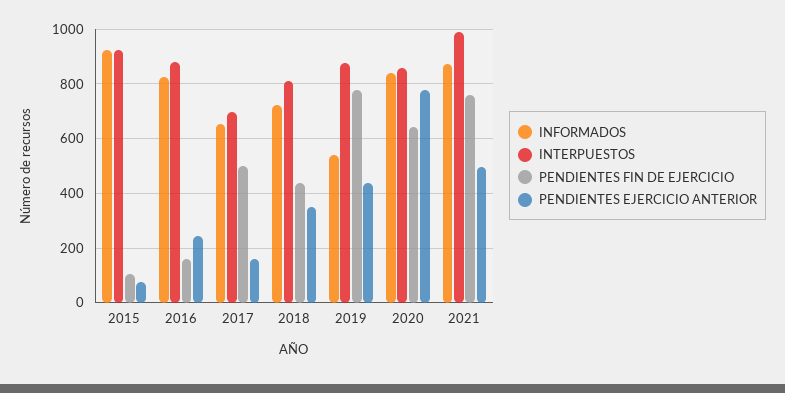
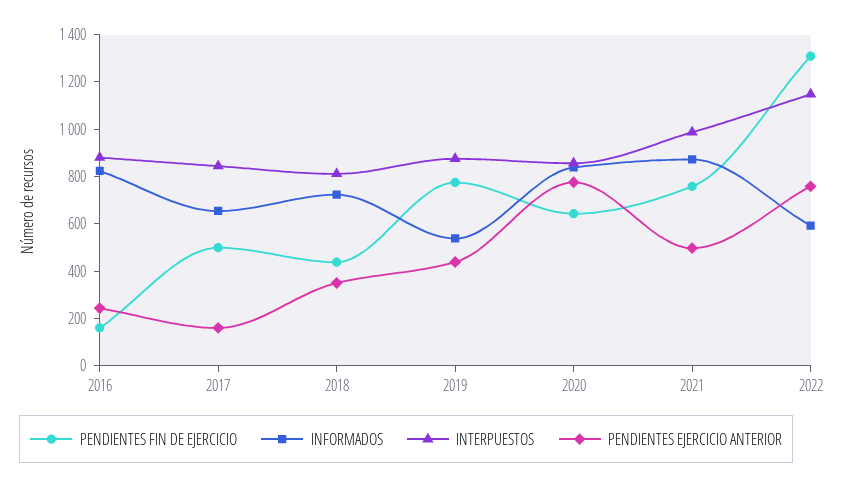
INFORMADOS, 2015: 925 -> none
INTERPUESTOS, 2015: 925 -> none
PENDIENTES FIN DE EJERCICIO, 2015: 100 -> none
PENDIENTES EJERCICIO ANTERIOR, 2015: 75 -> none
INTERPUESTOS, 2017: 700 -> 850
PENDIENTES FIN DE EJERCICIO, 2022: none -> 1300
INFORMADOS, 2022: none -> 600
INTERPUESTOS, 2022: none -> 1150
PENDIENTES EJERCICIO ANTERIOR, 2022: none -> 750

